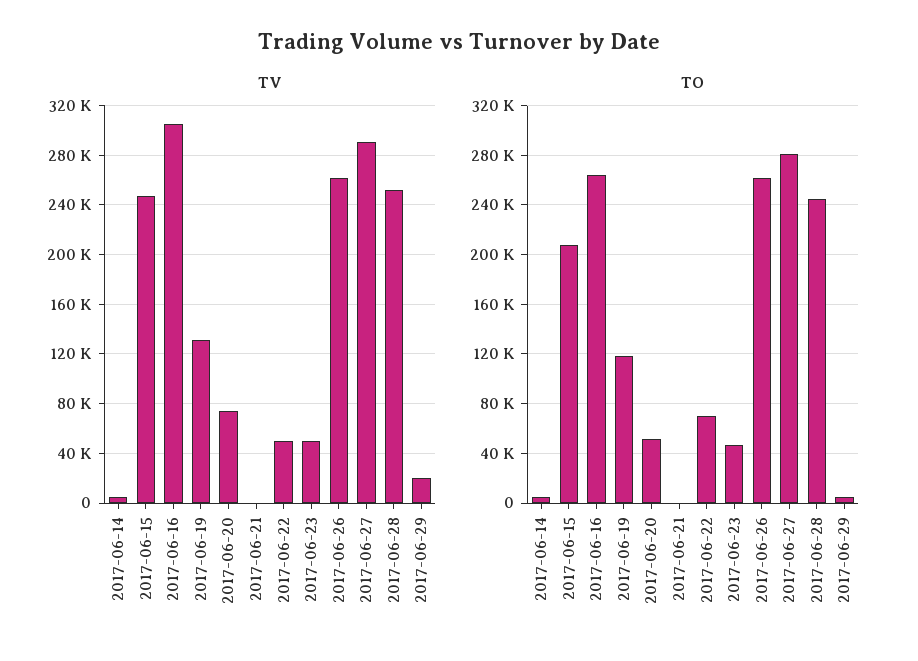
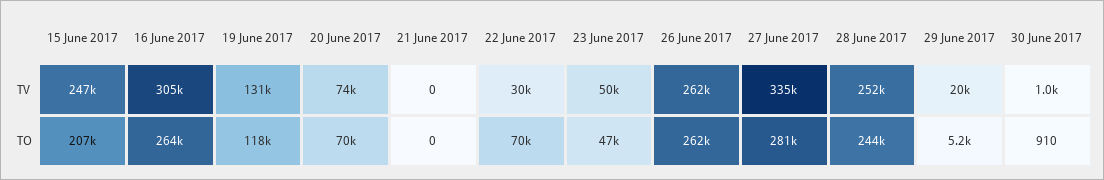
TV, 2017-06-14: 5000 -> none
TV, 2017-06-22: 50000 -> 30000
TV, 2017-06-27: 290000 -> 335000
TO, 2017-06-14: 5000 -> none
TO, 2017-06-20: 50000 -> 70000
TV, 30 June 2017: none -> 1000
TO, 30 June 2017: none -> 910

